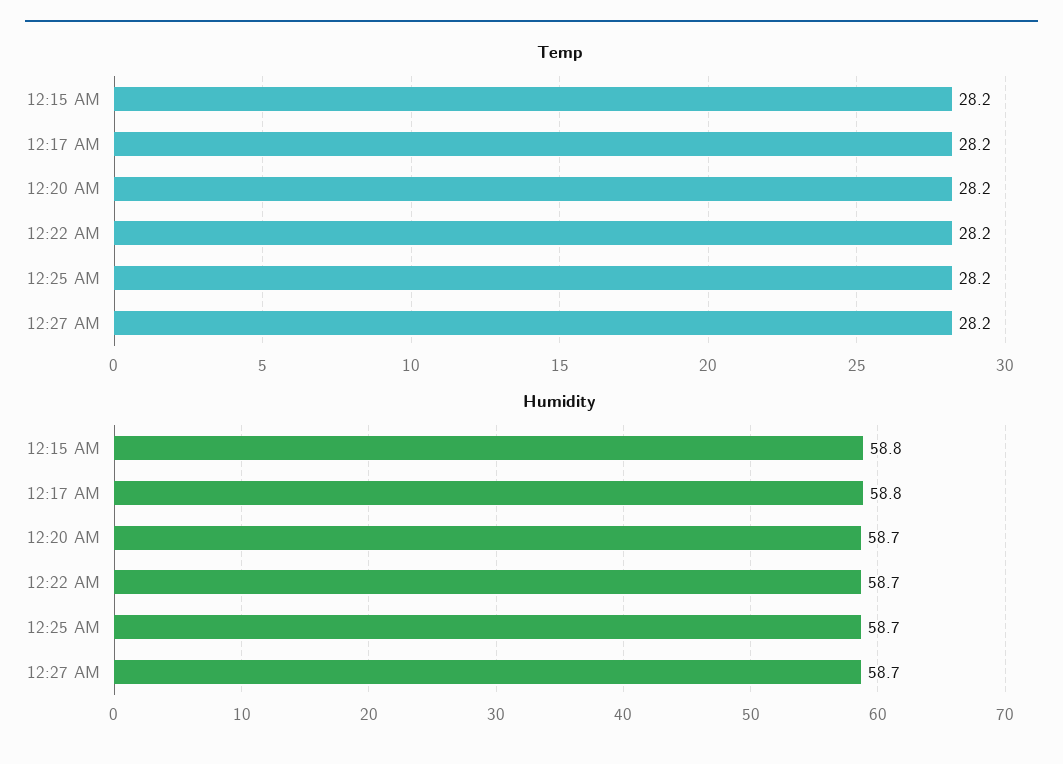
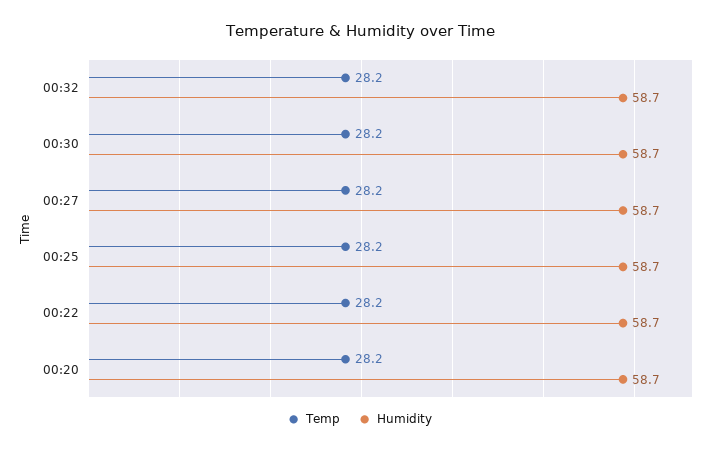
Temp, 12:15 AM: 28.2 -> none
Temp, 12:17 AM: 28.2 -> none
Humidity, 12:15 AM: 58.8 -> none
Humidity, 12:17 AM: 58.8 -> none
Temp, 00:32: none -> 28.2
Humidity, 00:32: none -> 58.7
Temp, 00:30: none -> 28.2
Humidity, 00:30: none -> 58.7

